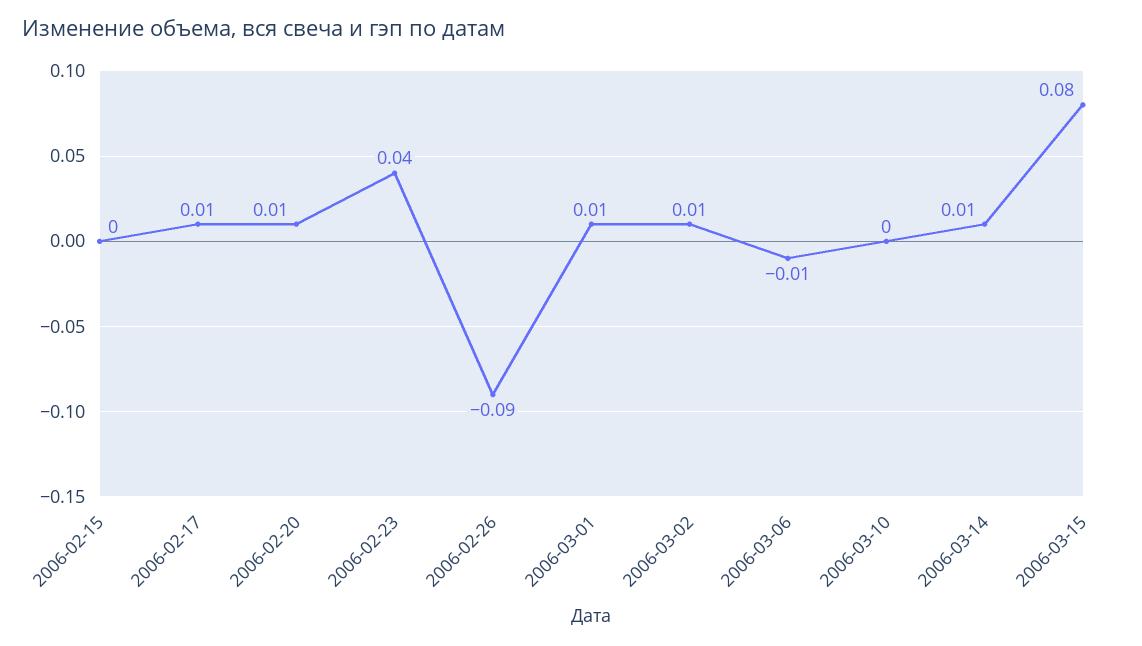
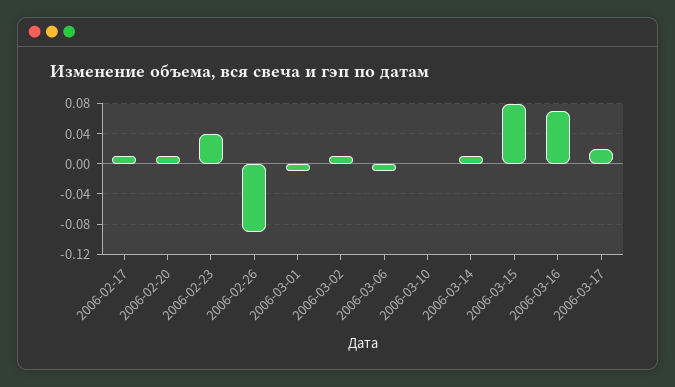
2006-02-15: 0 -> none
2006-03-01: 0.01 -> -0.01
2006-03-16: none -> 0.07
2006-03-17: none -> 0.02

